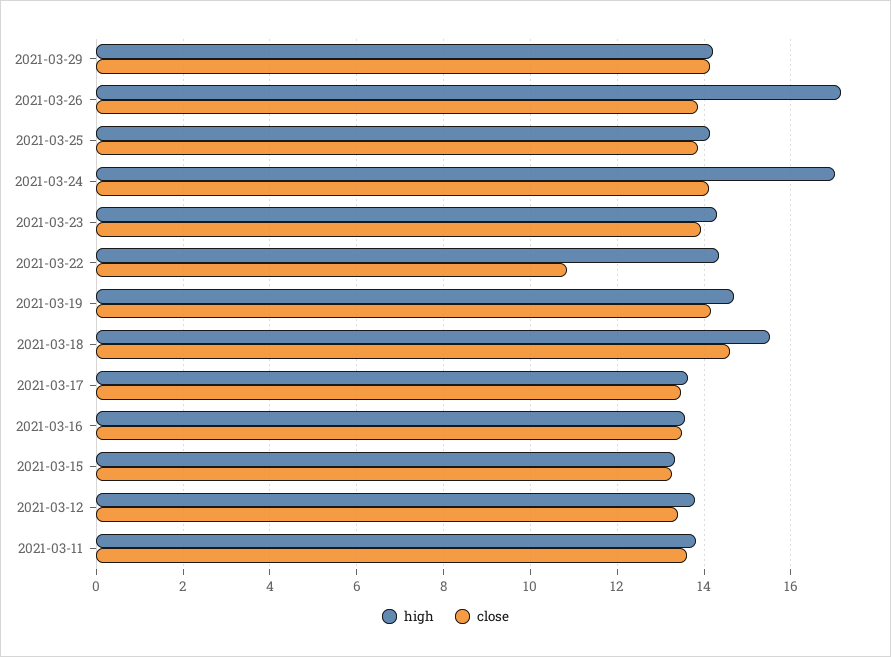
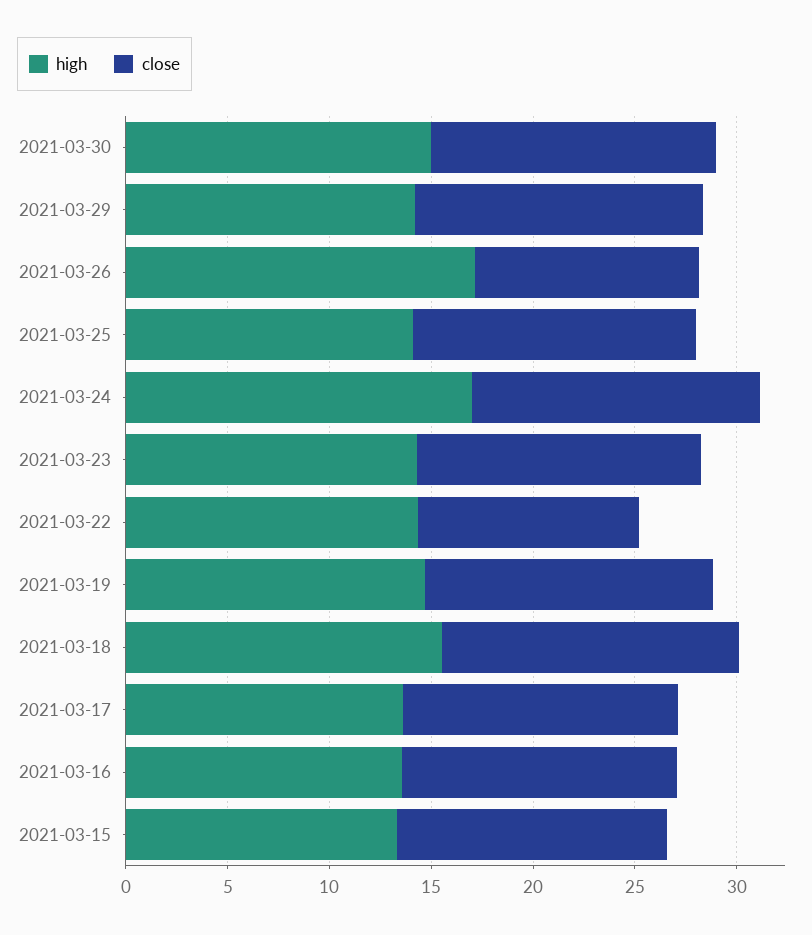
close, 2021-03-26: 13.8 -> 11
high, 2021-03-12: 13.8 -> none
close, 2021-03-12: 13.4 -> none
high, 2021-03-11: 13.8 -> none
close, 2021-03-11: 13.6 -> none
high, 2021-03-30: none -> 15
close, 2021-03-30: none -> 14

